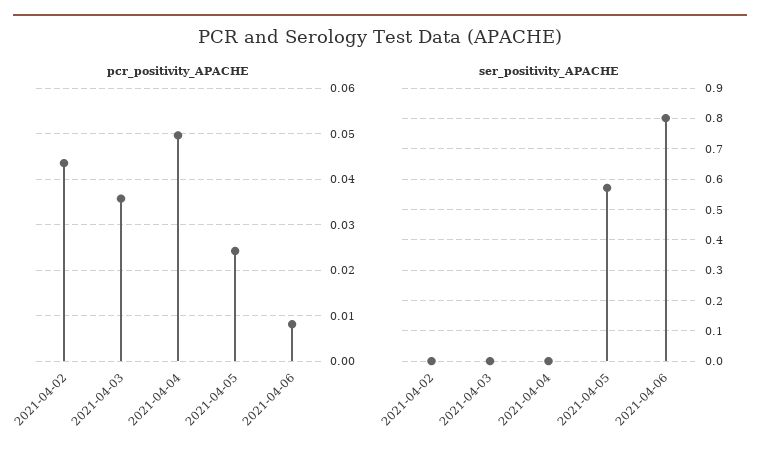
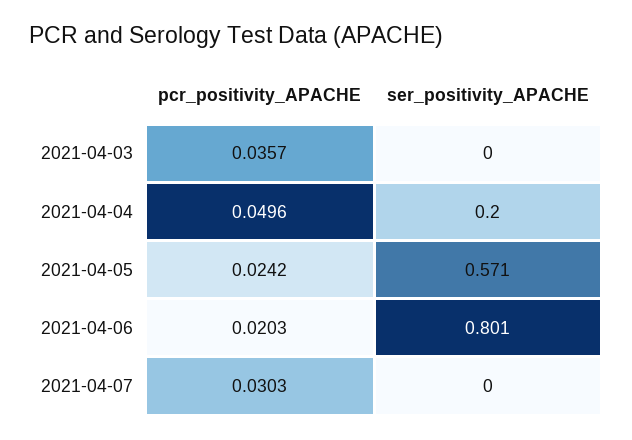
pcr_positivity_APACHE, 2021-04-02: 0.044 -> none
pcr_positivity_APACHE, 2021-04-06: 0.008 -> 0.0203
ser_positivity_APACHE, 2021-04-02: 0 -> none
ser_positivity_APACHE, 2021-04-04: 0 -> 0.2
pcr_positivity_APACHE, 2021-04-07: none -> 0.0303
ser_positivity_APACHE, 2021-04-07: none -> 0

